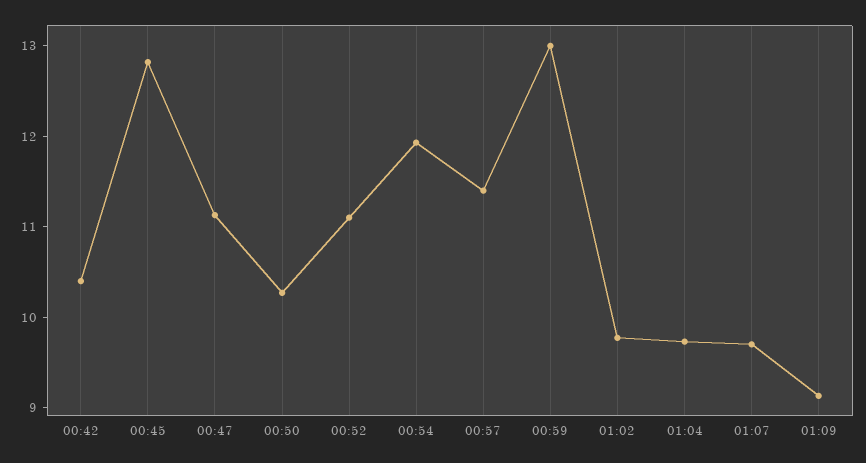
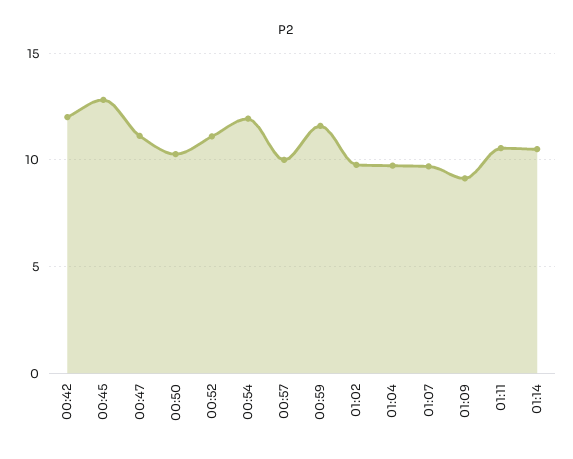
00:42: 10.4 -> 12
00:57: 11.4 -> 10
00:59: 13 -> 11.5
01:11: none -> 10.5
01:14: none -> 10.5

